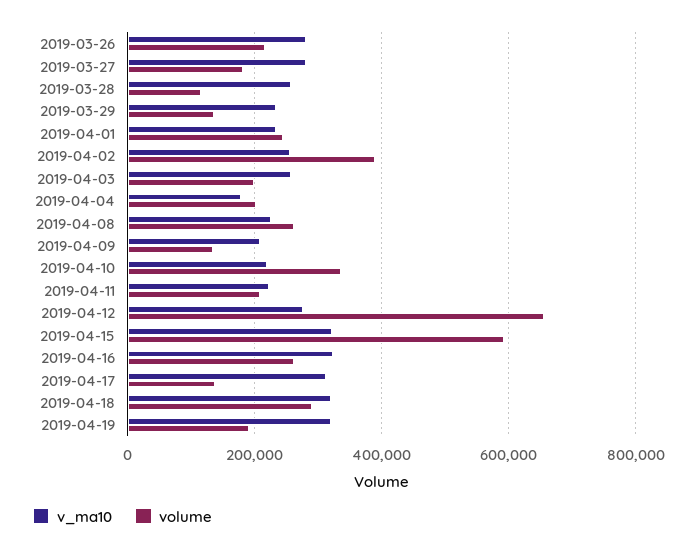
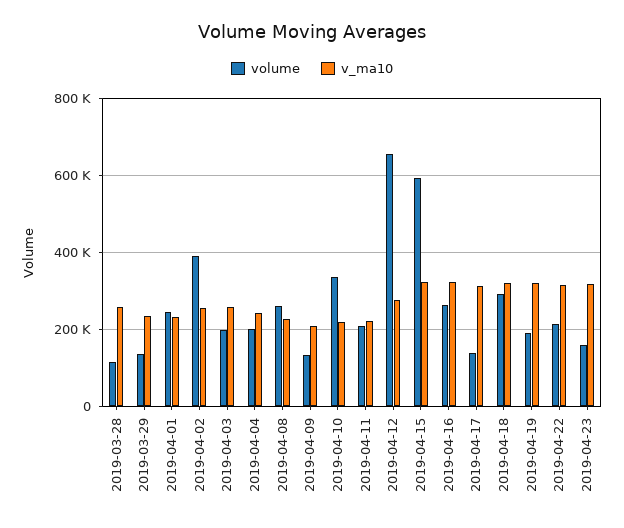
v_ma10, 2019-03-26: 280000 -> none
volume, 2019-03-26: 220000 -> none
v_ma10, 2019-03-27: 280000 -> none
volume, 2019-03-27: 180000 -> none
v_ma10, 2019-04-04: 180000 -> 240000
volume, 2019-04-22: none -> 220000
v_ma10, 2019-04-22: none -> 320000
volume, 2019-04-23: none -> 160000
v_ma10, 2019-04-23: none -> 320000

